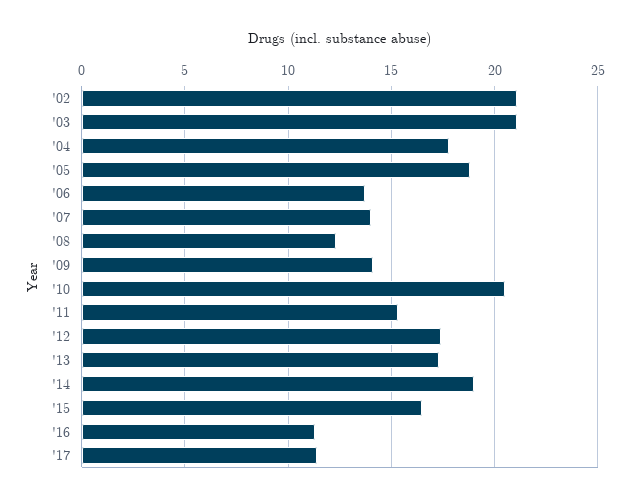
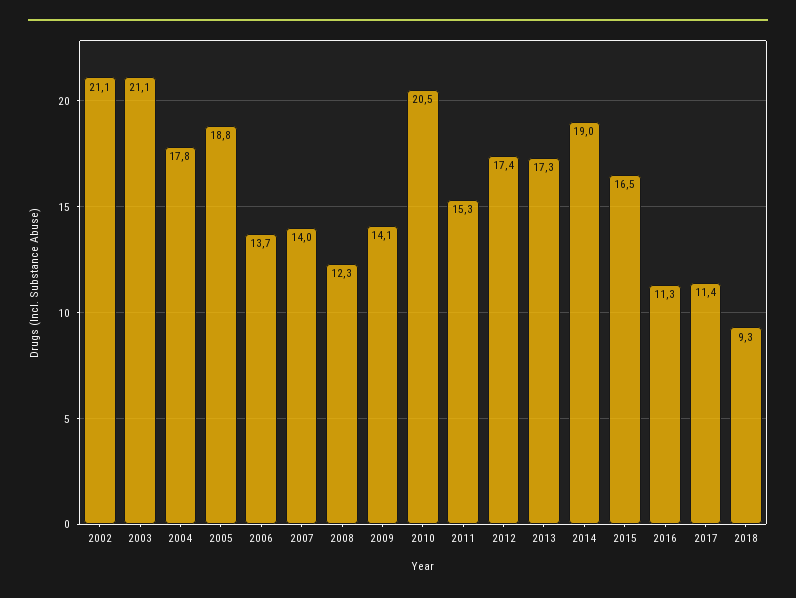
2018: none -> 9.3

